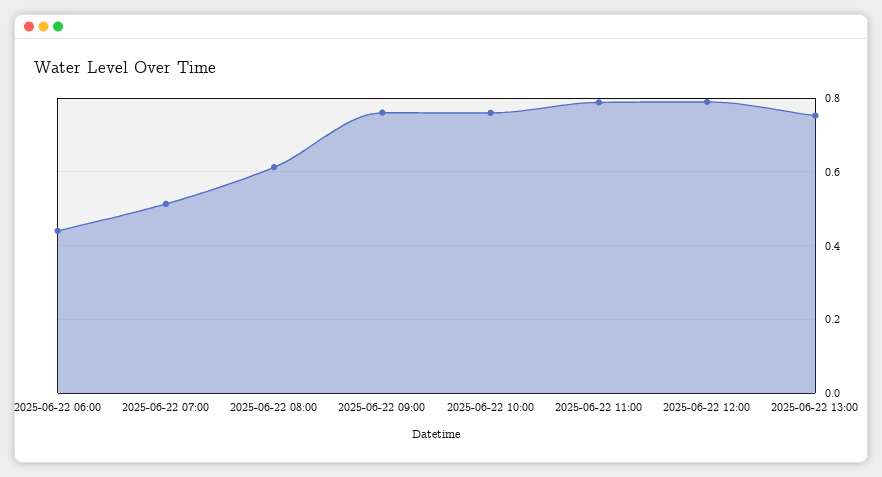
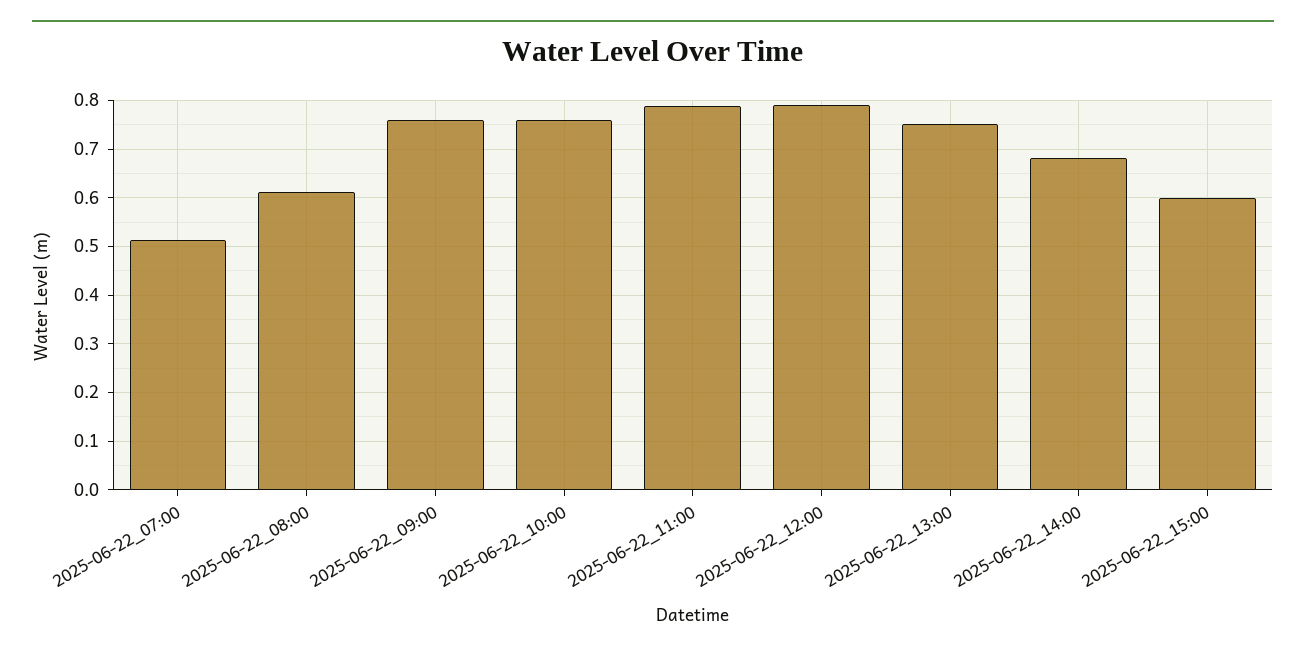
2025-06-22 06:00: 0.44 -> none
2025-06-22_14:00: none -> 0.68
2025-06-22_15:00: none -> 0.6

